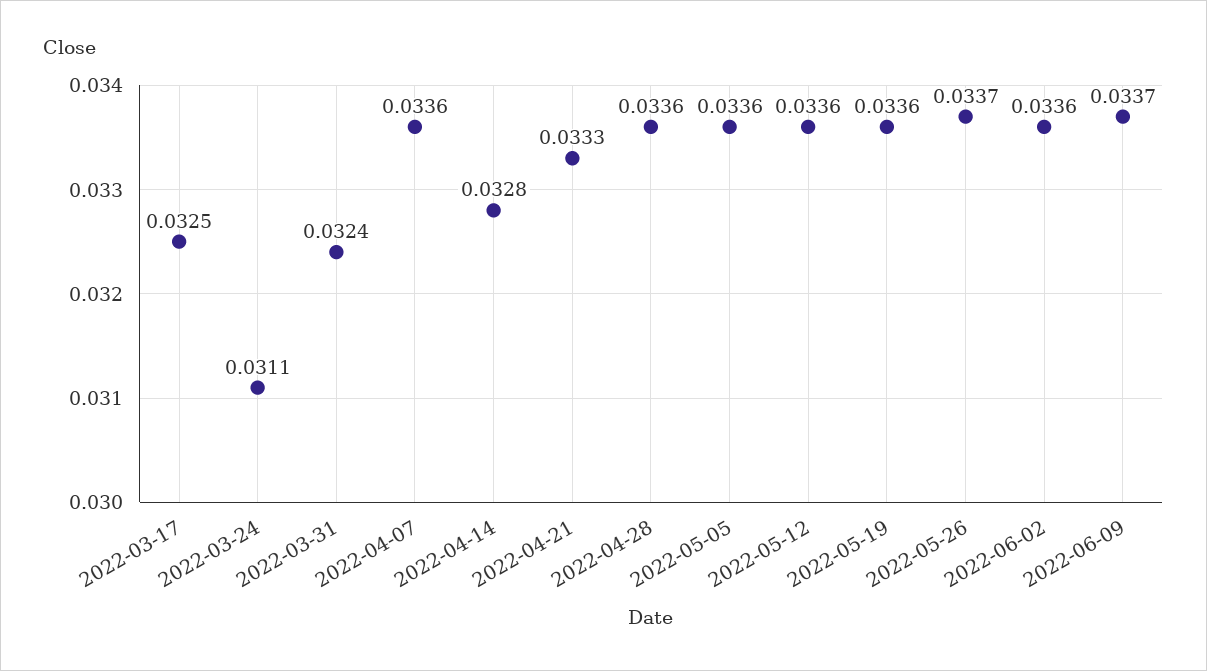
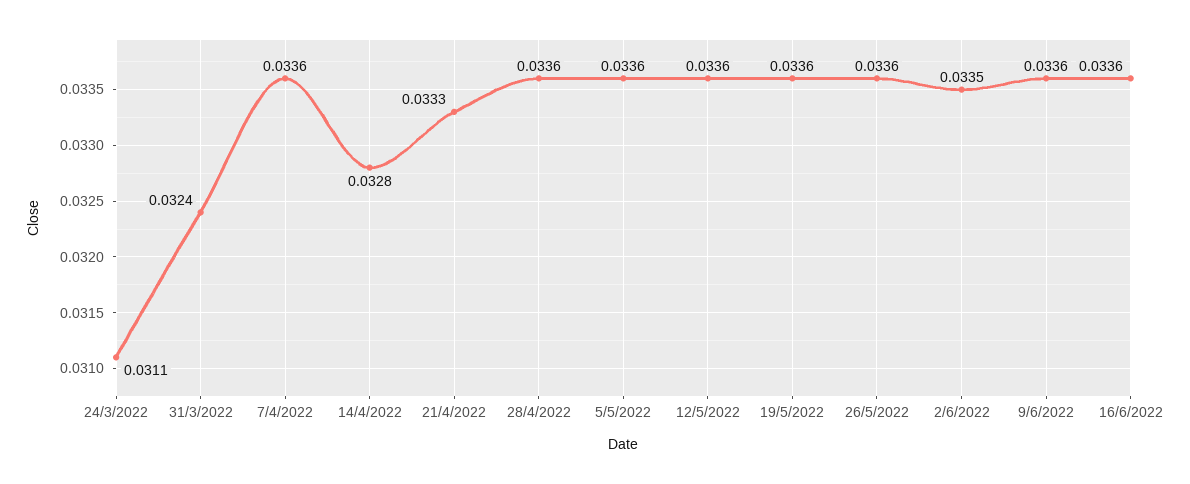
2022-03-17: 0.0325 -> none
2022-05-26: 0.0337 -> 0.0336
2022-06-02: 0.0336 -> 0.0335
2022-06-09: 0.0337 -> 0.0336
16/6/2022: none -> 0.0336

